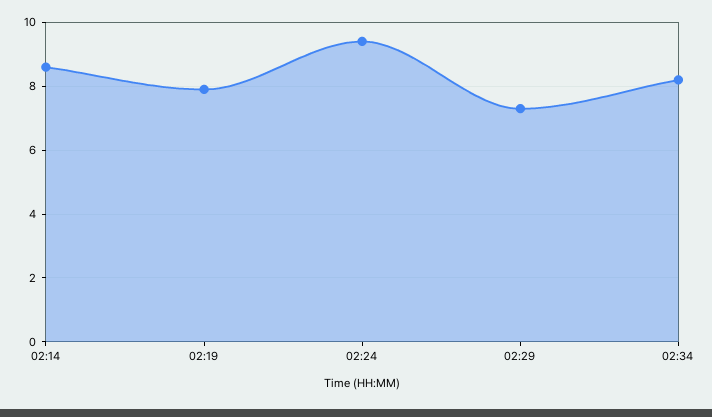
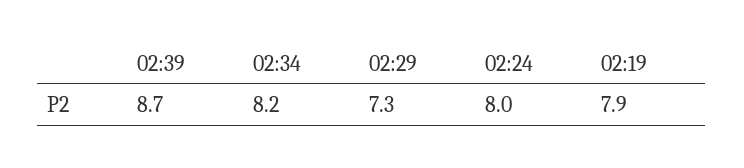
02:14: 8.5 -> none
02:24: 9.5 -> 8
02:39: none -> 8.7

